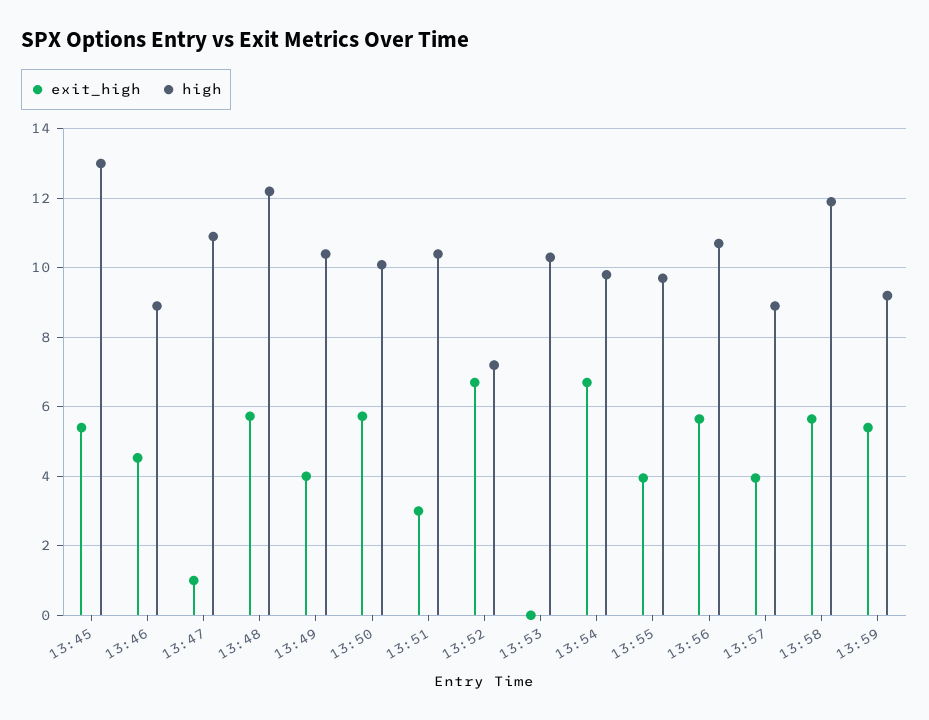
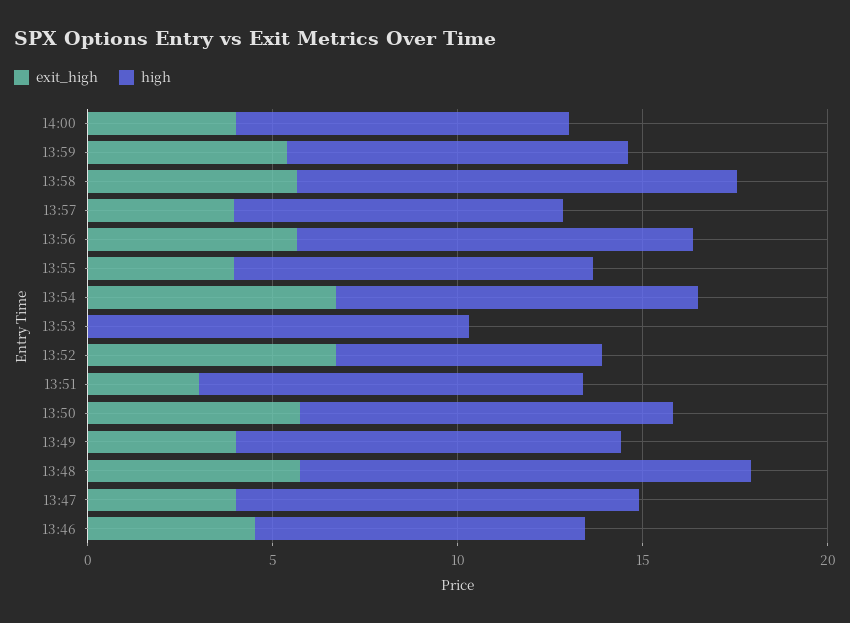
exit_high, 13:45: 5.4 -> none
high, 13:45: 13 -> none
exit_high, 13:47: 1 -> 4
exit_high, 14:00: none -> 4
high, 14:00: none -> 9

